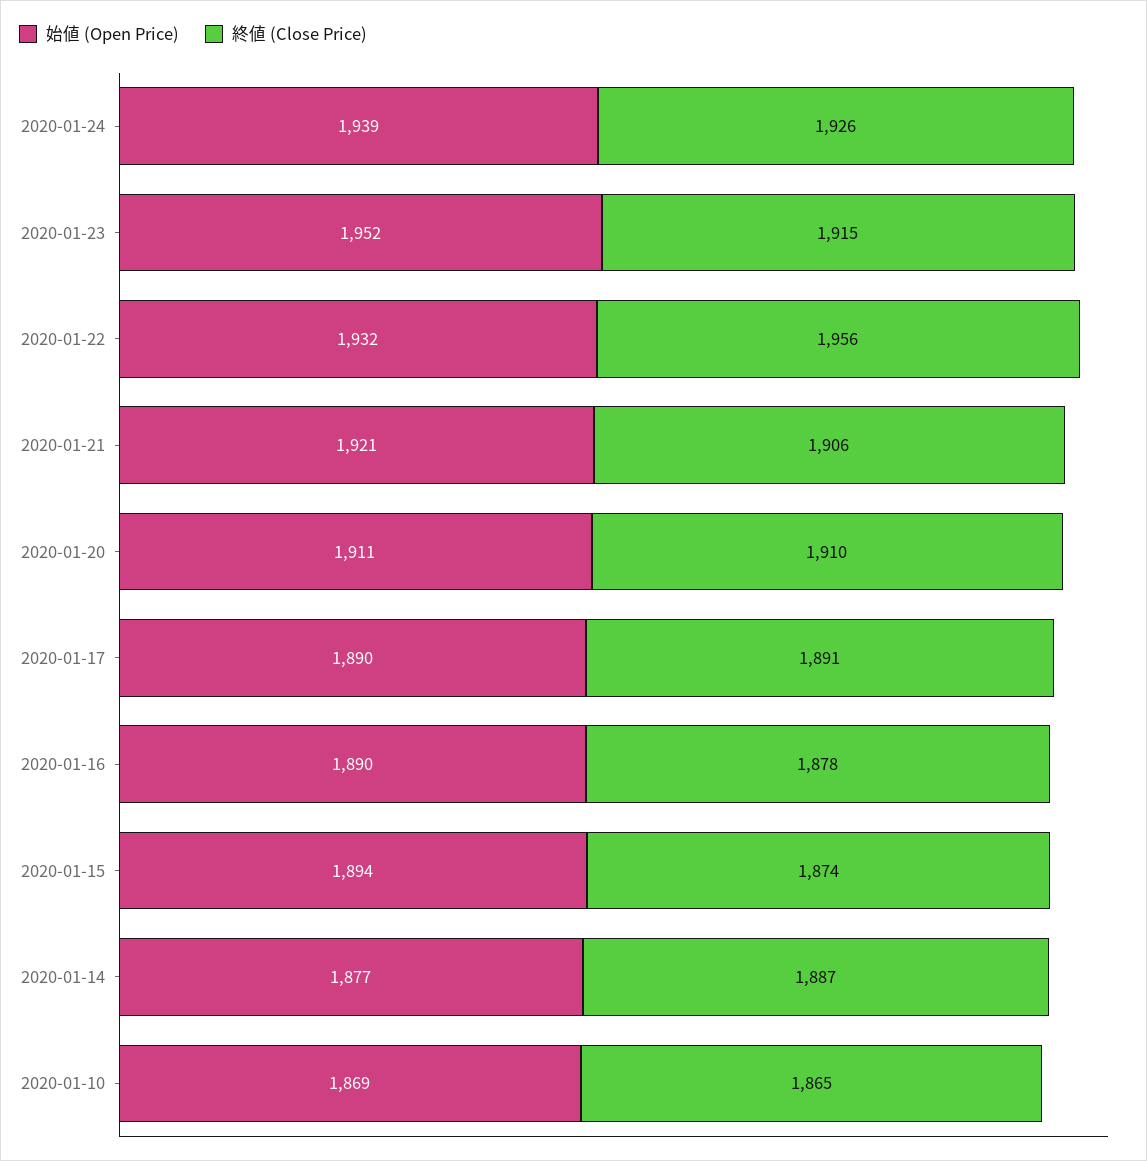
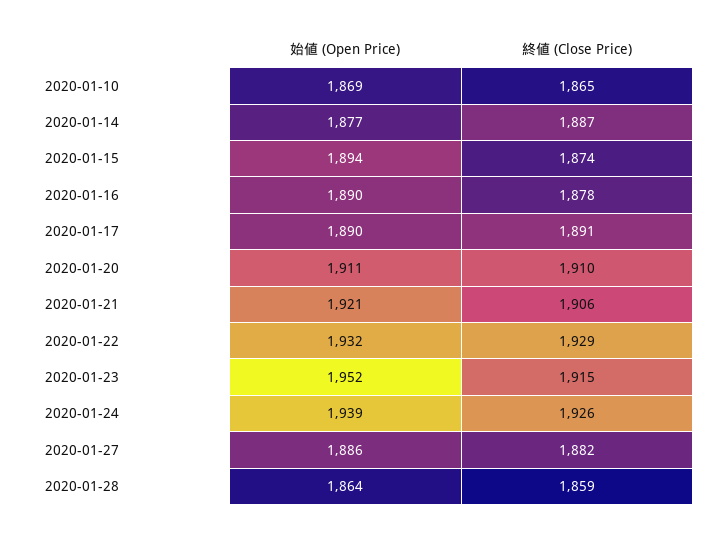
終値 (Close Price), 2020-01-22: 1956 -> 1929
始値 (Open Price), 2020-01-27: none -> 1886
終値 (Close Price), 2020-01-27: none -> 1882
始値 (Open Price), 2020-01-28: none -> 1864
終値 (Close Price), 2020-01-28: none -> 1859

